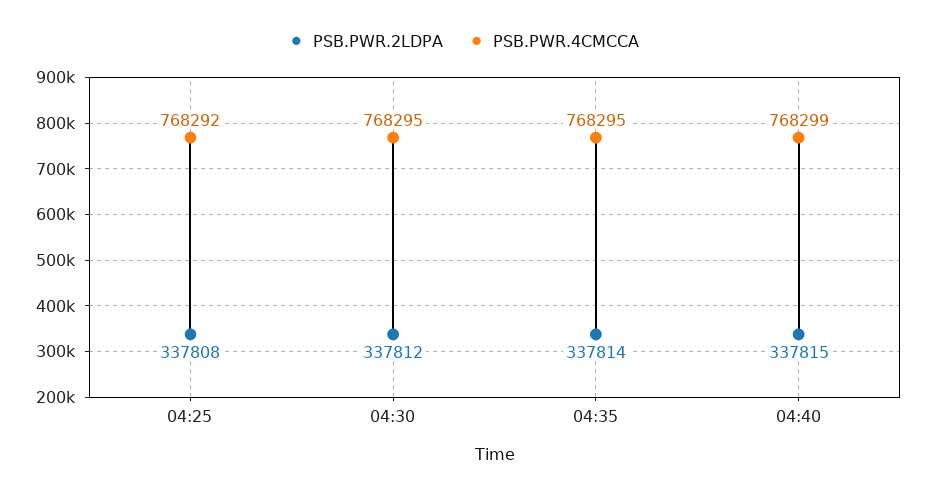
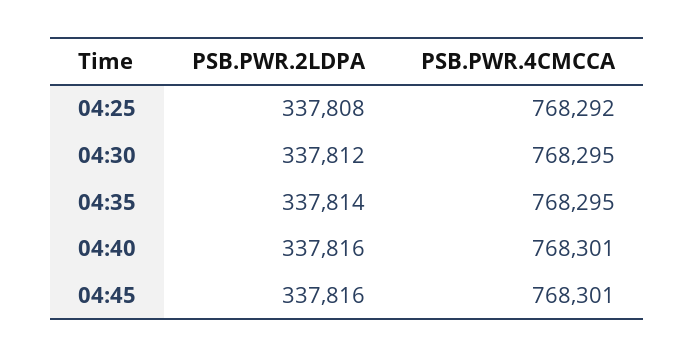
PSB.PWR.2LDPA, 04:40: 337815 -> 337816
PSB.PWR.4CMCCA, 04:40: 768299 -> 768301
PSB.PWR.2LDPA, 04:45: none -> 337816
PSB.PWR.4CMCCA, 04:45: none -> 768301

